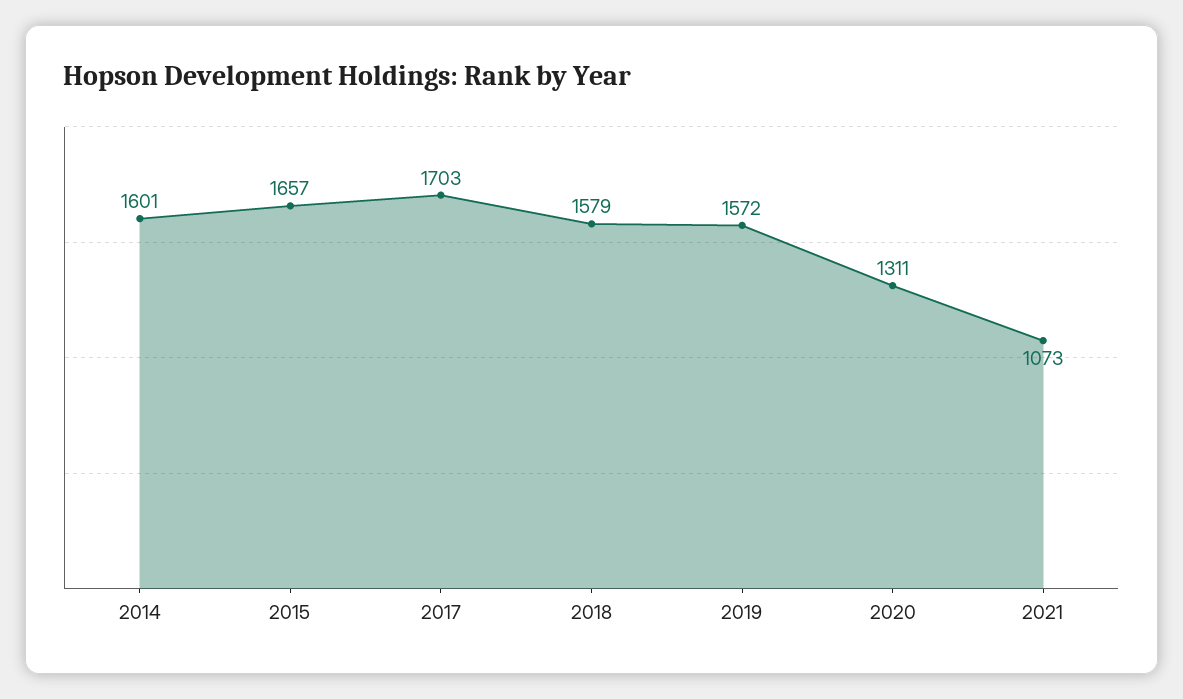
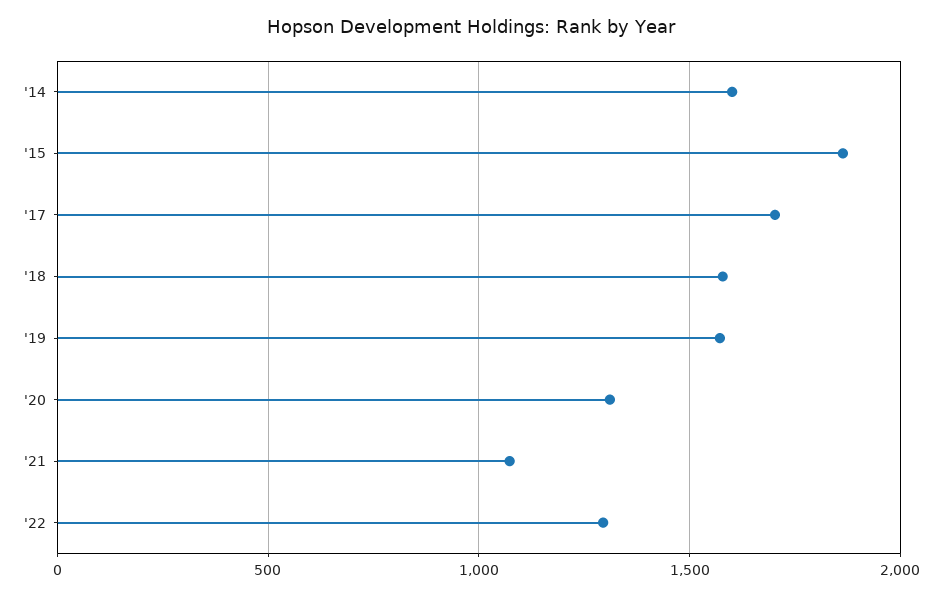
2015: 1657 -> 1850
'22: none -> 1300

